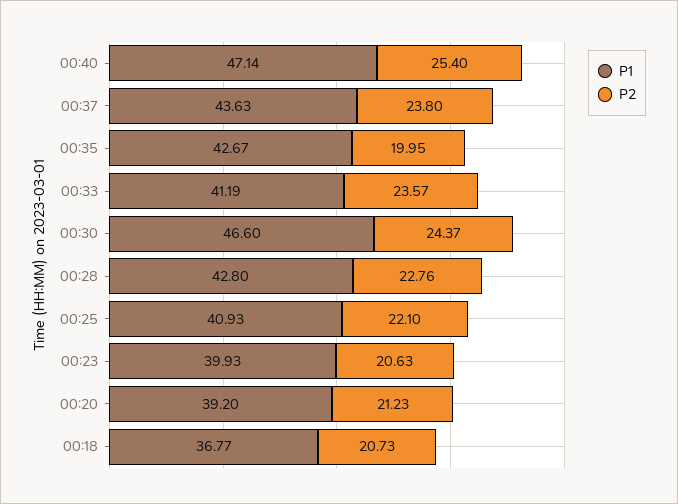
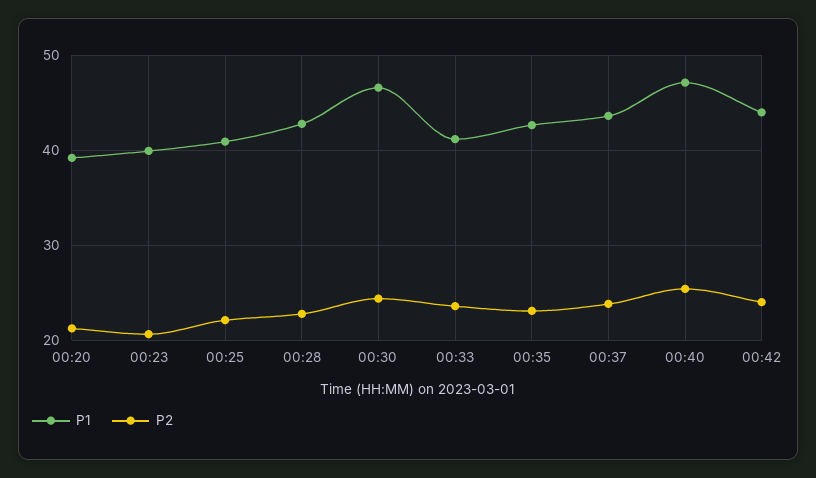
P2, 00:35: 19.95 -> 23
P1, 00:18: 36.77 -> none
P2, 00:18: 20.73 -> none
P1, 00:42: none -> 44
P2, 00:42: none -> 24

